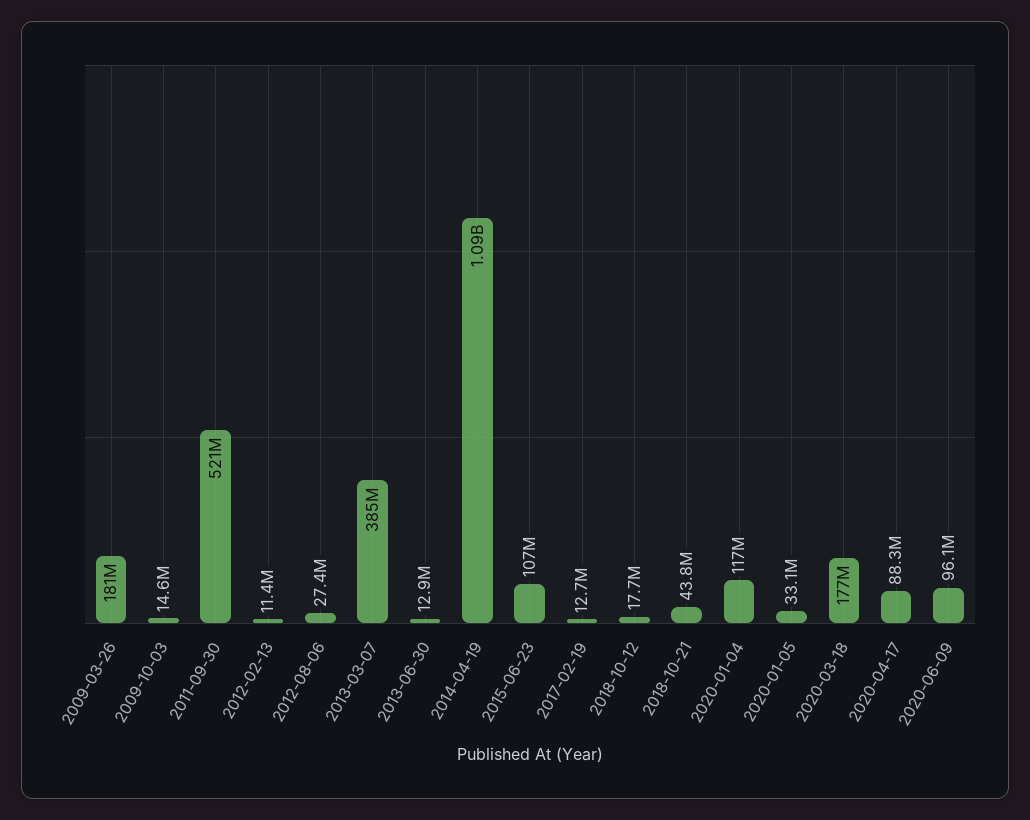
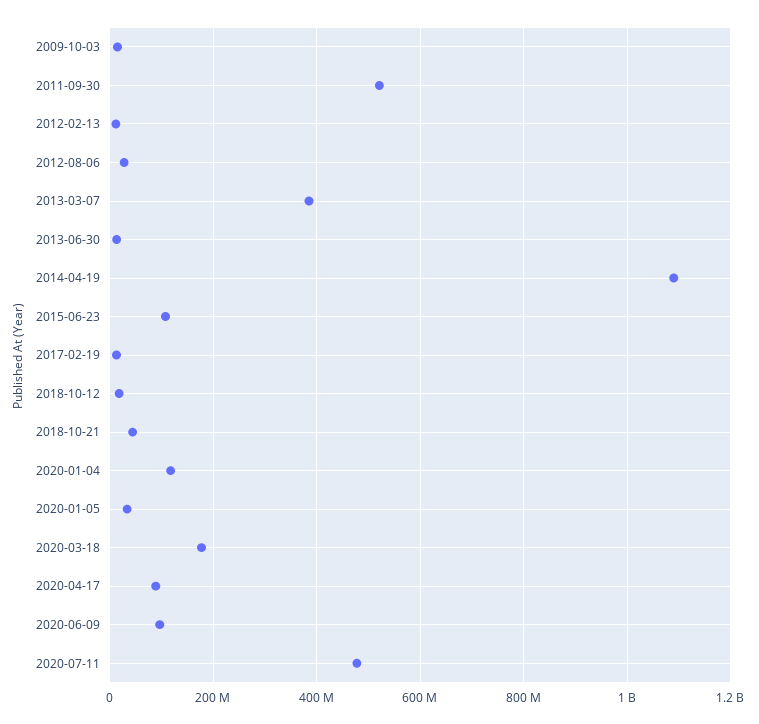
2009-03-26: 181000000 -> none
2020-07-11: none -> 480000000

